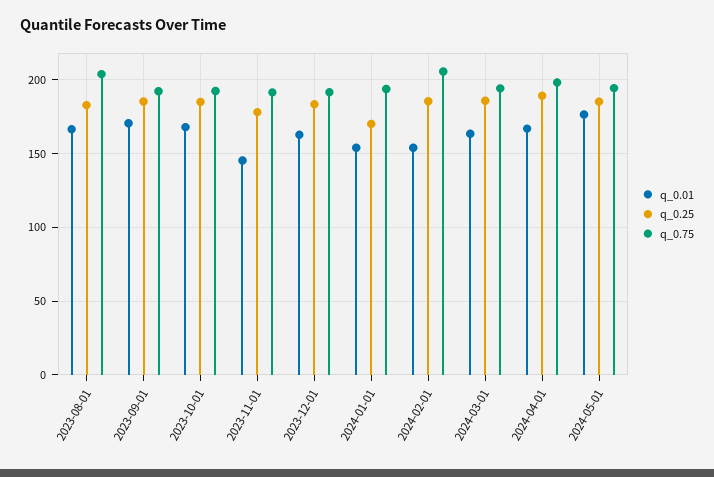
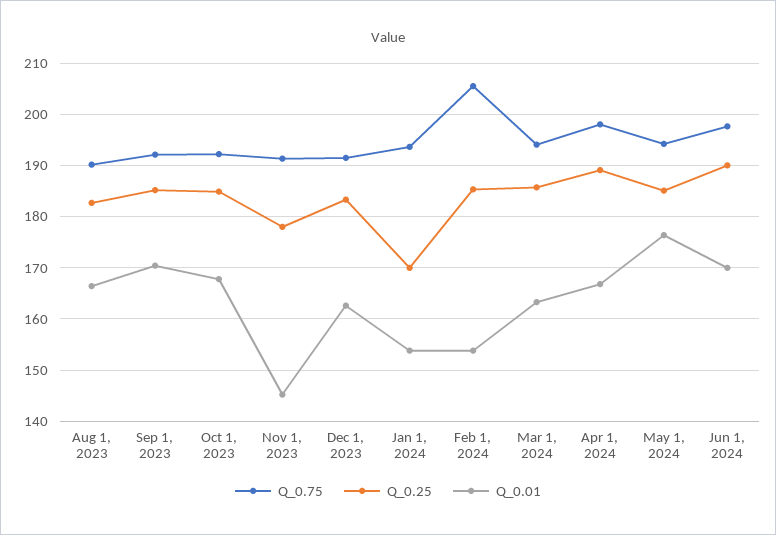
q_0.75, 2023-08-01: 205 -> 190
q_0.75, Jun 1, 2024: none -> 198
q_0.25, Jun 1, 2024: none -> 190
q_0.01, Jun 1, 2024: none -> 170

